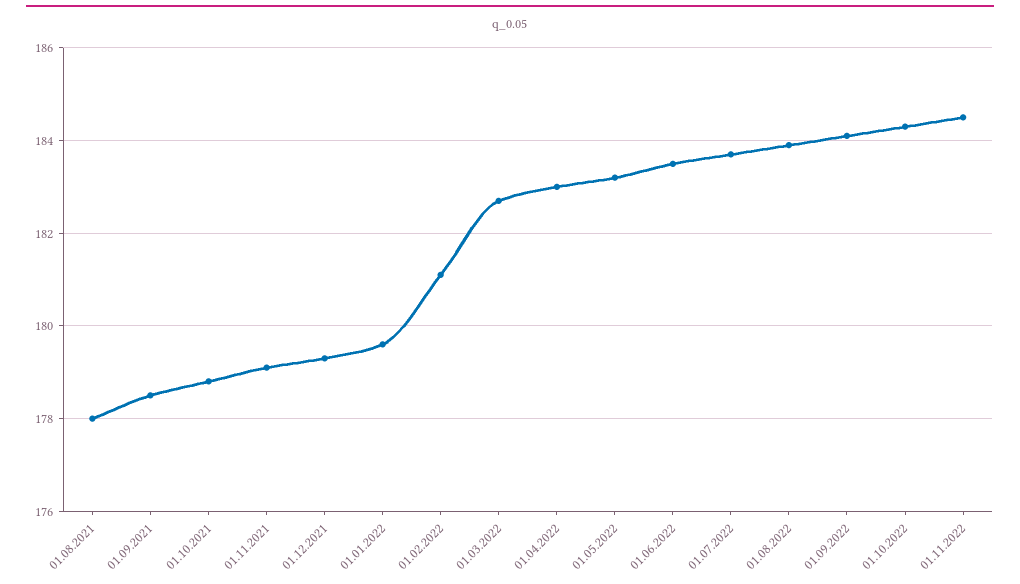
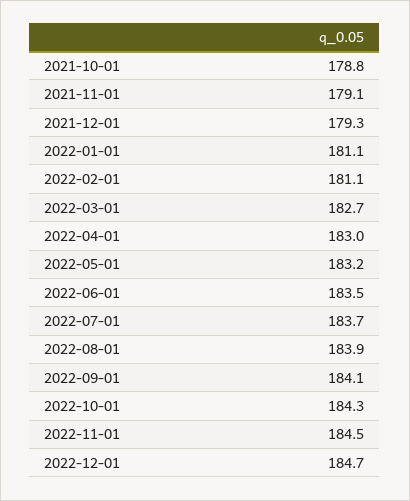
01.08.2021: 178 -> none
01.09.2021: 178.5 -> none
01.01.2022: 179.5 -> 181.1
2022-12-01: none -> 184.7

